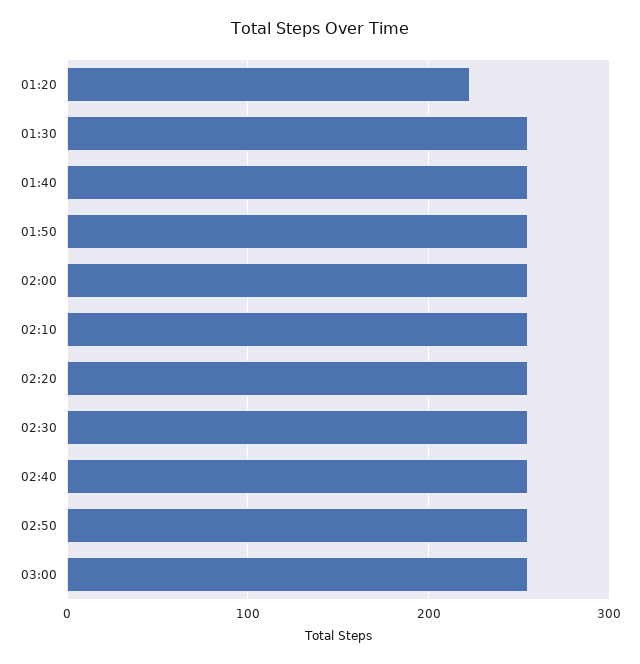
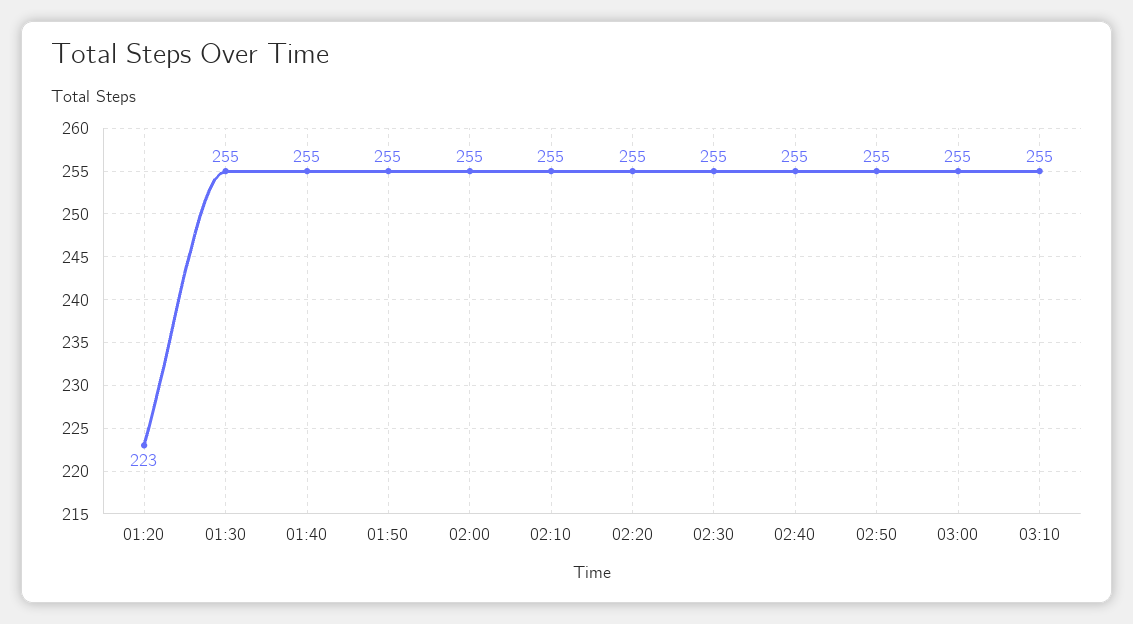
03:10: none -> 255

